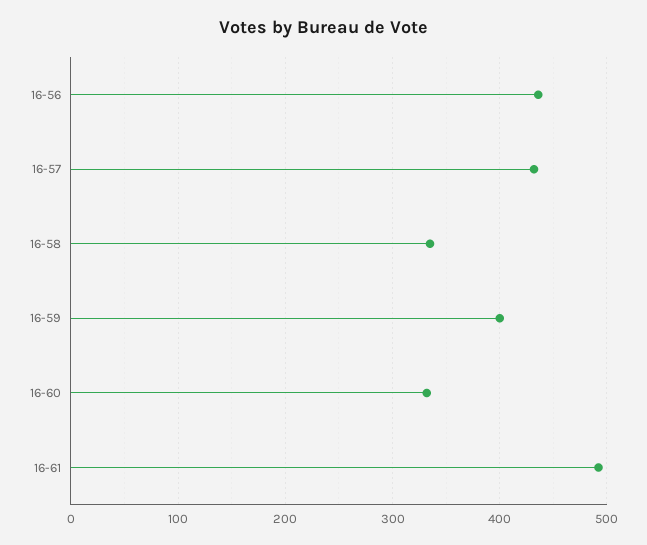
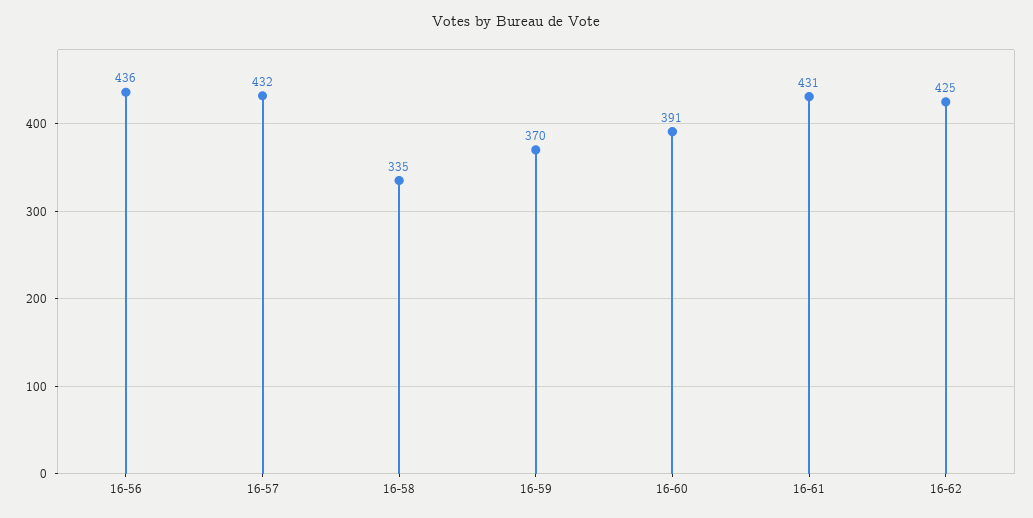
16-59: 400 -> 370
16-60: 330 -> 391
16-61: 490 -> 431
16-62: none -> 425

